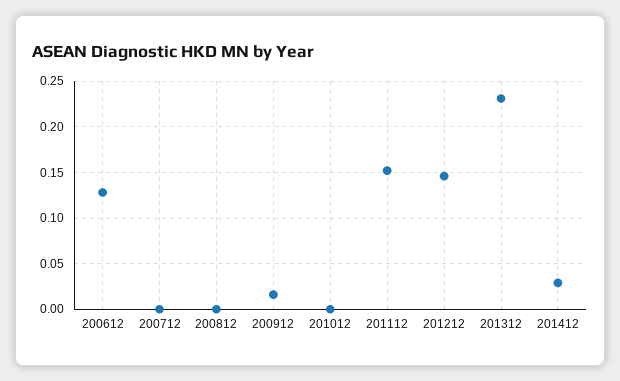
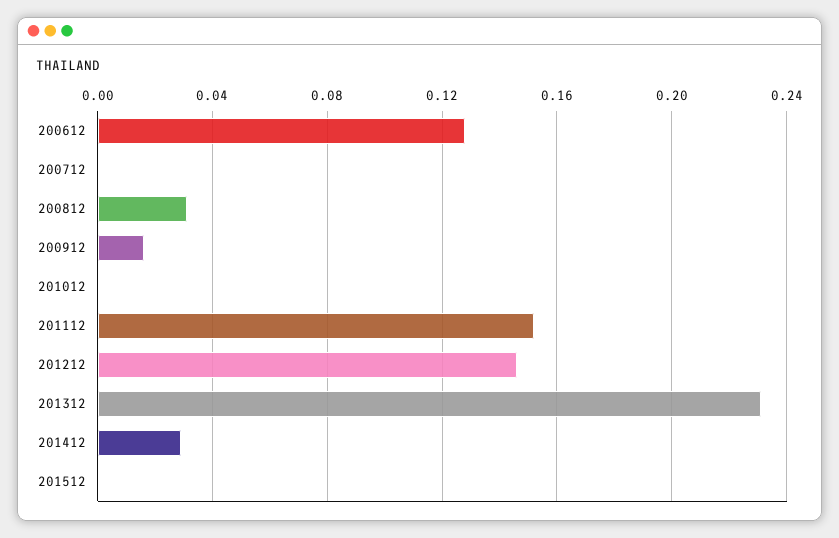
200812: 0 -> 0.03
201512: none -> 0

